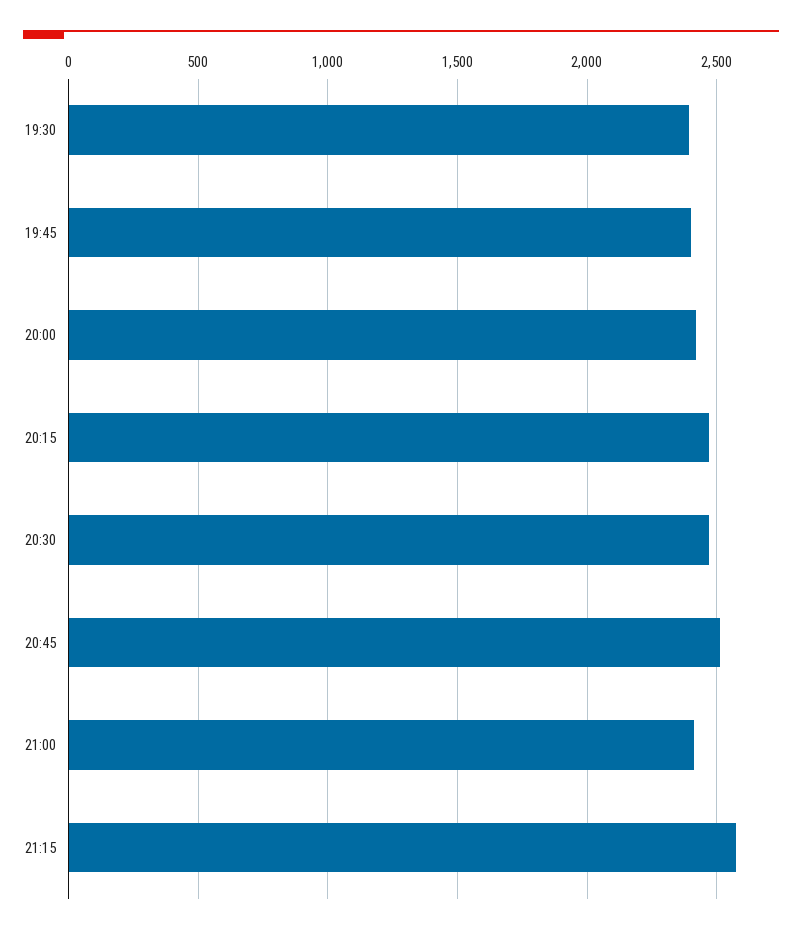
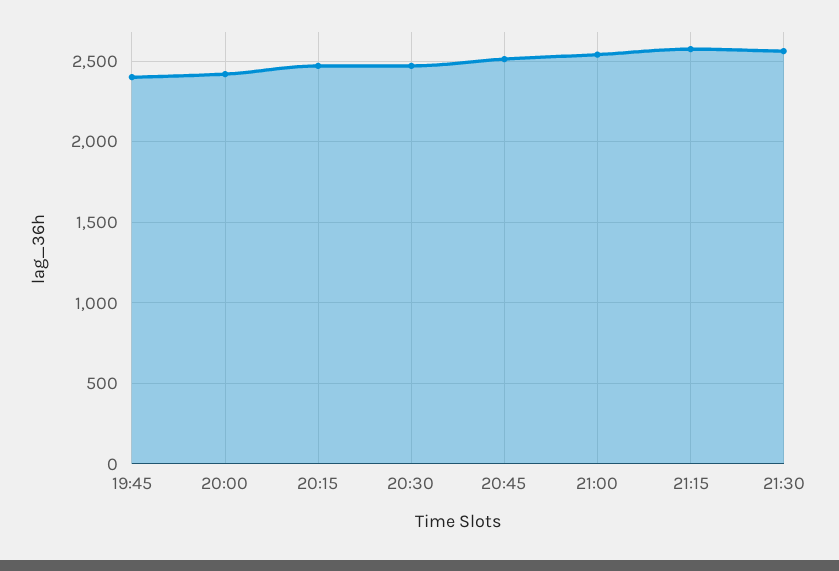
19:30: 2400 -> none
21:00: 2400 -> 2550
21:30: none -> 2550

